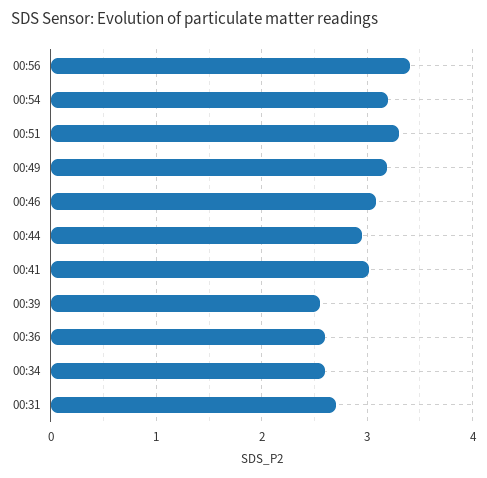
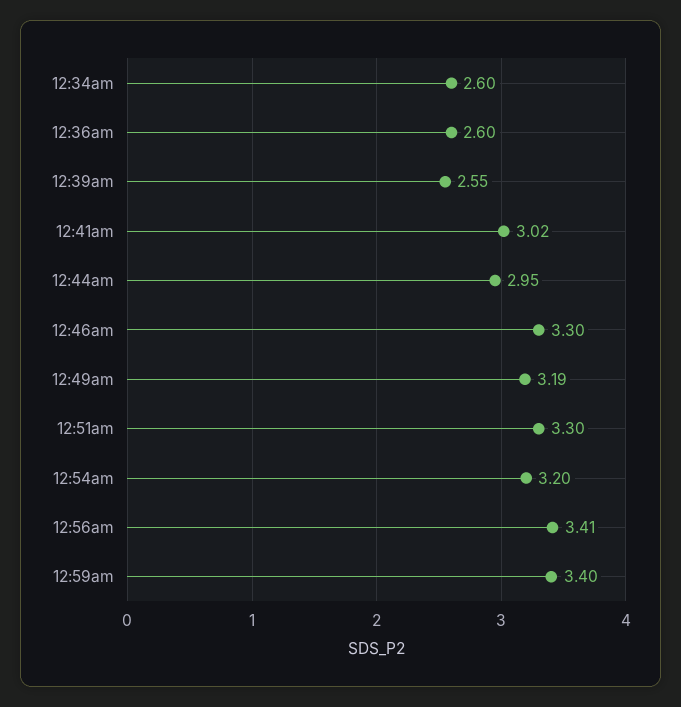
00:46: 3.1 -> 3.3
00:31: 2.7 -> none
12:59am: none -> 3.4

